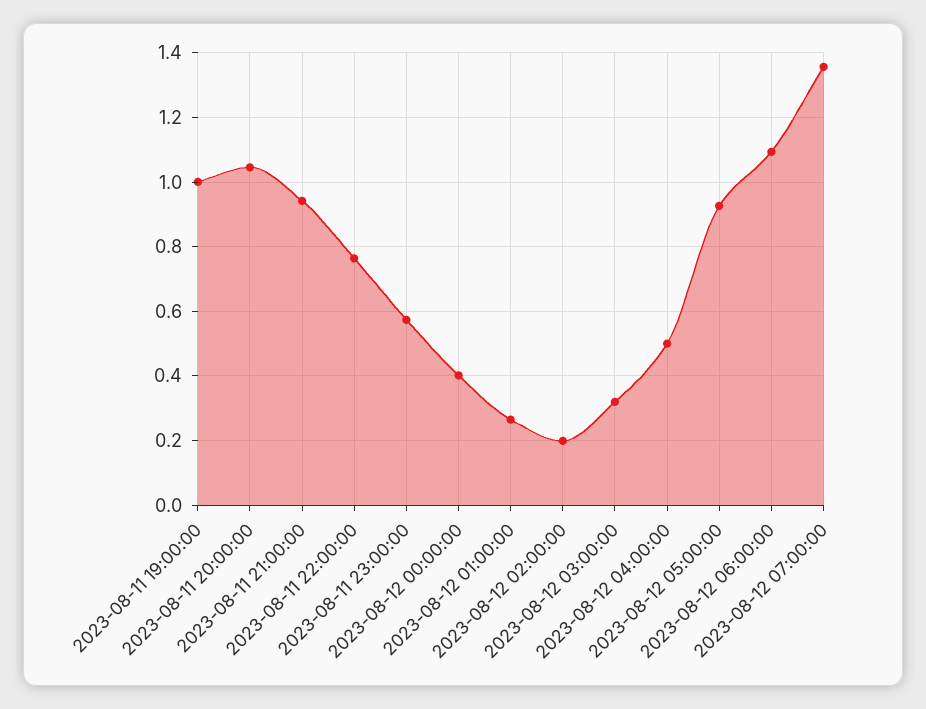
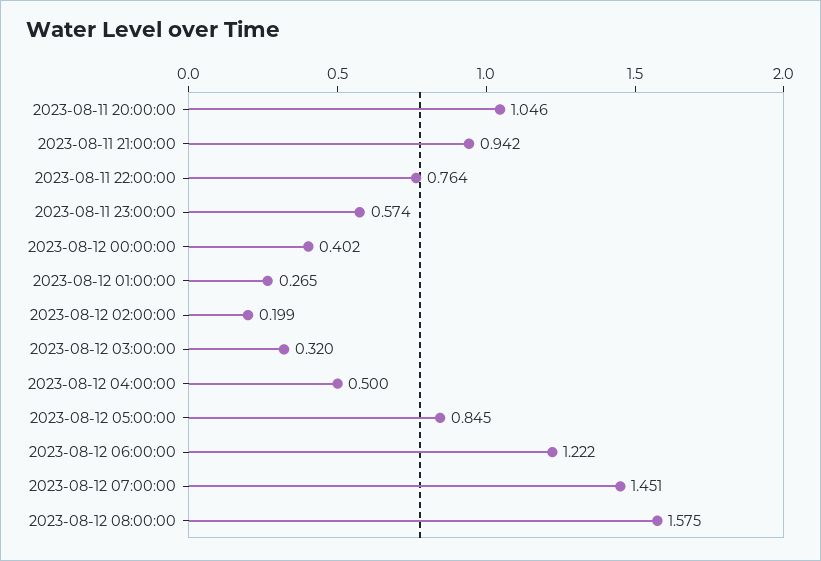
2023-08-11 19:00:00: 1 -> none
2023-08-12 05:00:00: 0.92 -> 0.845
2023-08-12 06:00:00: 1.1 -> 1.222
2023-08-12 07:00:00: 1.36 -> 1.451
2023-08-12 08:00:00: none -> 1.575

